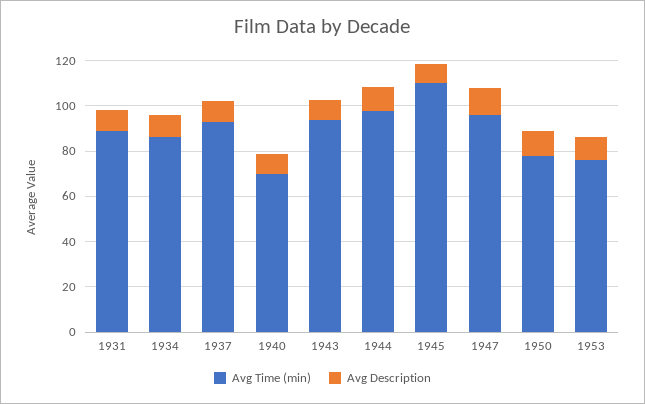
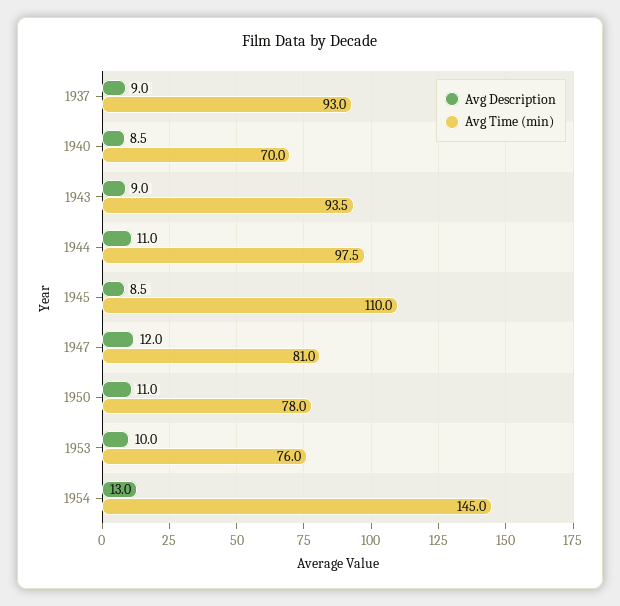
Avg Time (min), 1931: 90 -> none
Avg Description, 1931: 10 -> none
Avg Time (min), 1934: 85 -> none
Avg Description, 1934: 10 -> none
Avg Time (min), 1947: 95 -> 81
Avg Description, 1954: none -> 13
Avg Time (min), 1954: none -> 145

